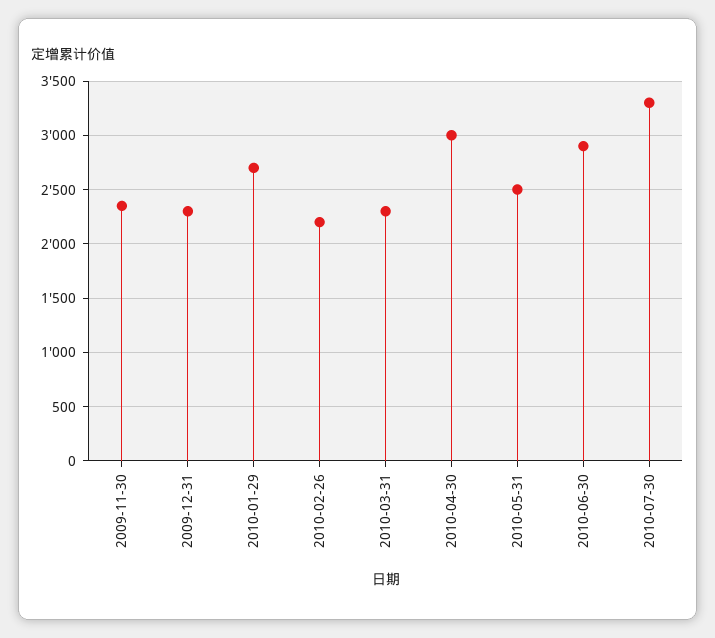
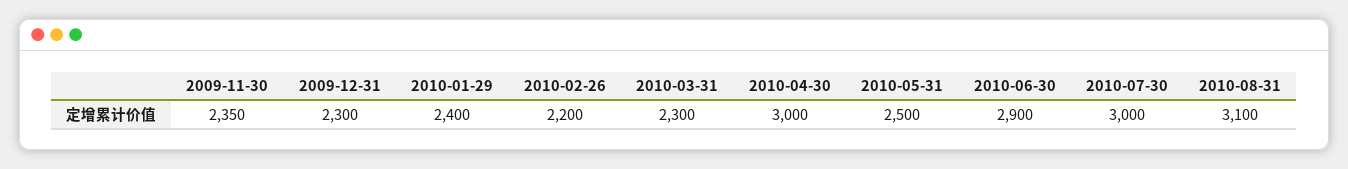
2010-01-29: 2700 -> 2400
2010-07-30: 3300 -> 3000
2010-08-31: none -> 3100

